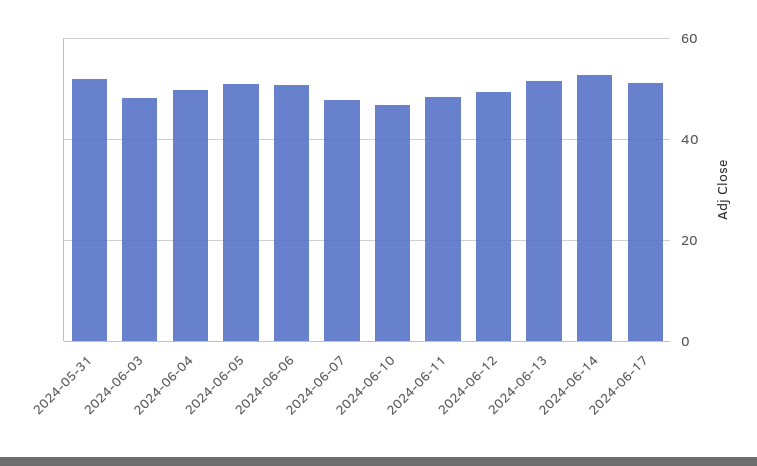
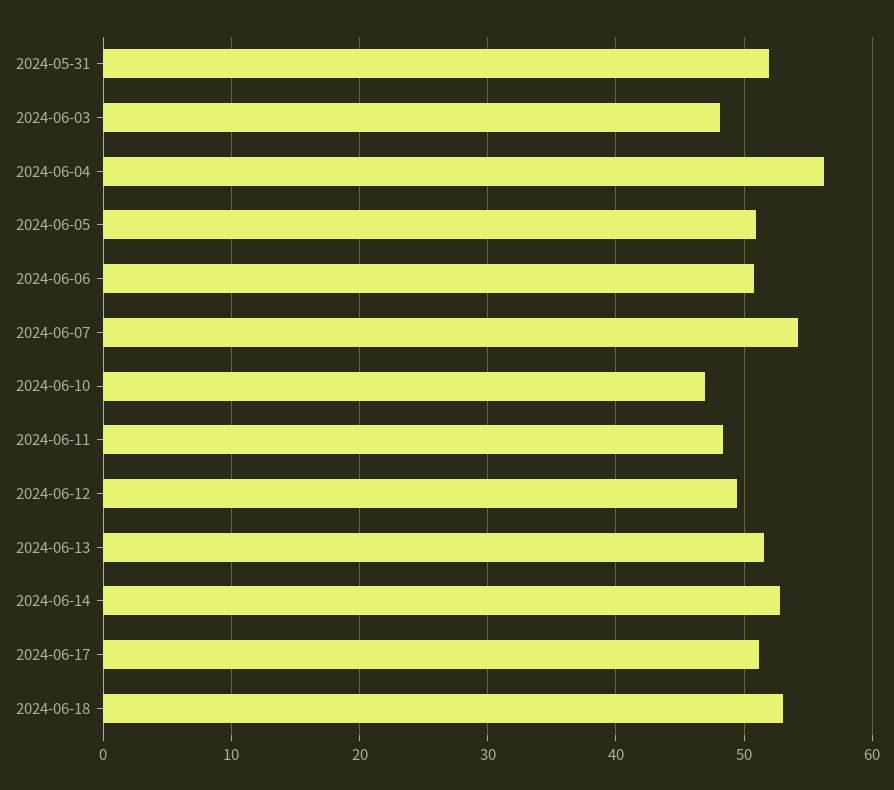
2024-06-04: 50 -> 56
2024-06-07: 48 -> 54
2024-06-18: none -> 53

